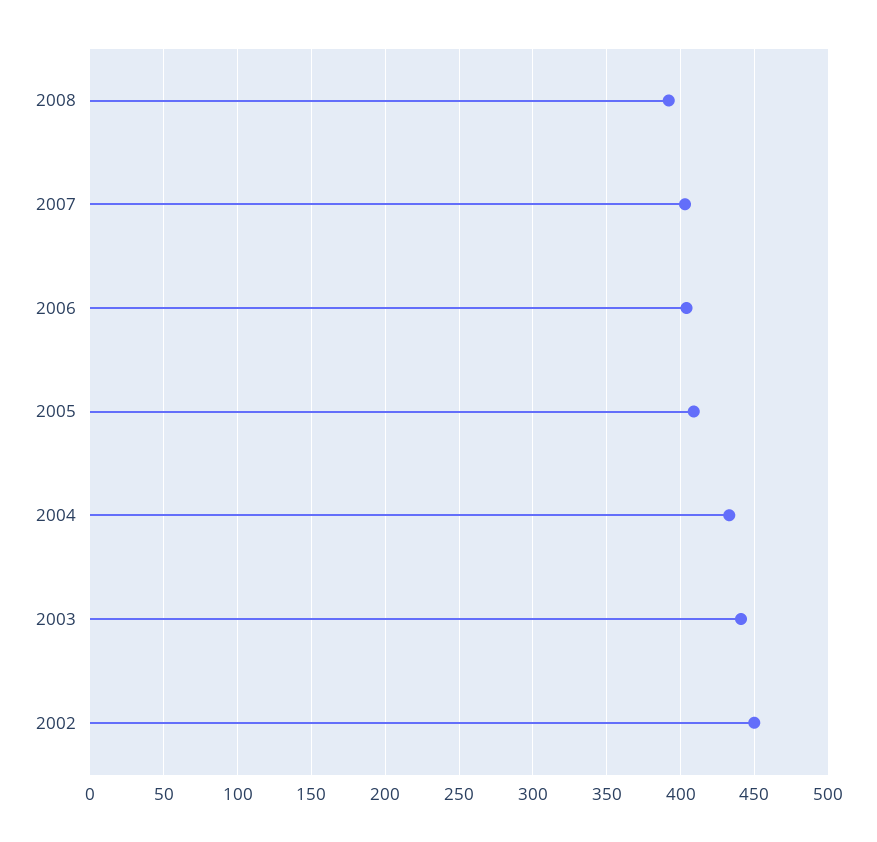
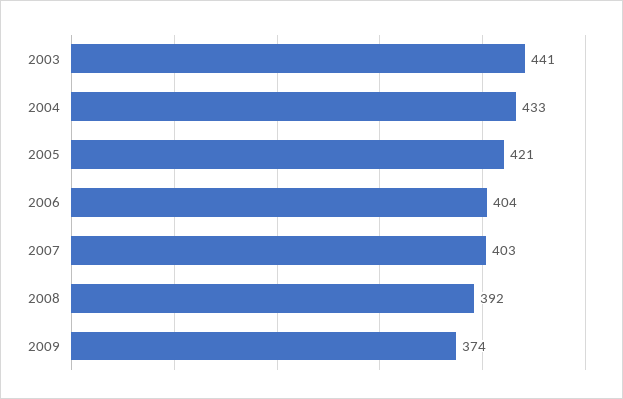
2005: 410 -> 421
2002: 450 -> none
2009: none -> 374

